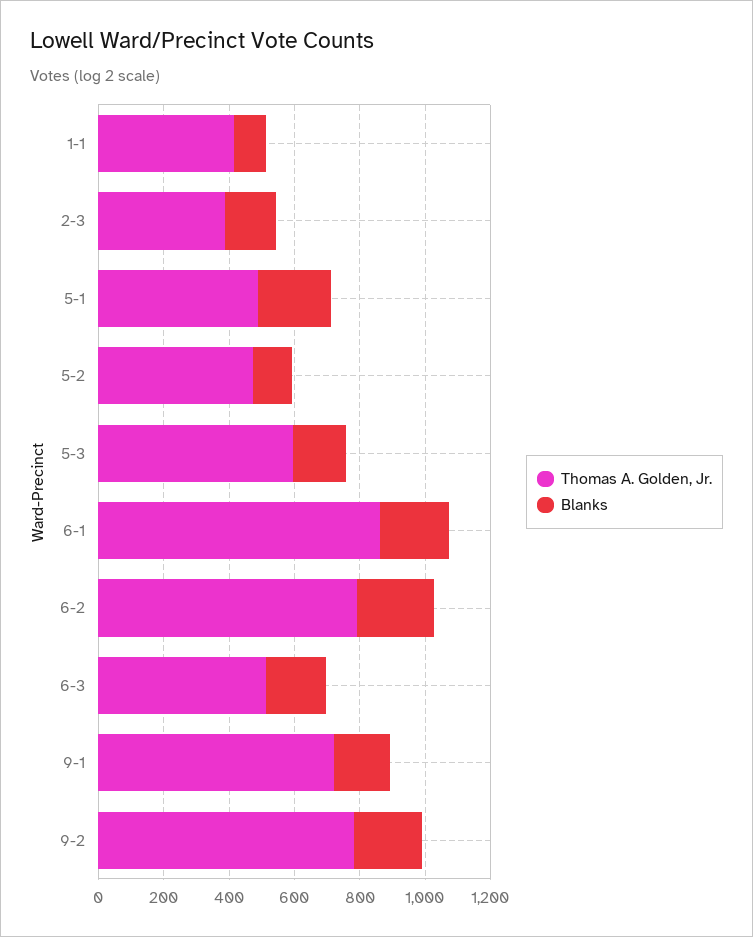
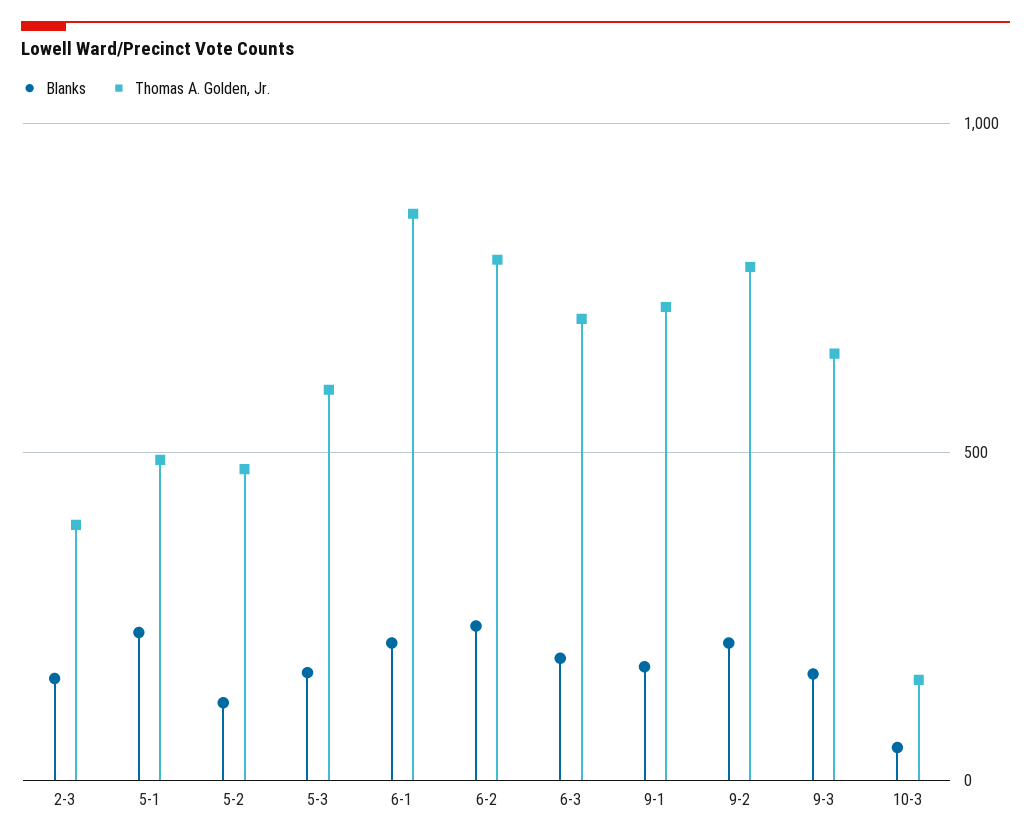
Thomas A. Golden, Jr., 1-1: 400 -> none
Blanks, 1-1: 100 -> none
Thomas A. Golden, Jr., 6-3: 500 -> 700
Blanks, 9-3: none -> 150
Thomas A. Golden, Jr., 9-3: none -> 650
Blanks, 10-3: none -> 50
Thomas A. Golden, Jr., 10-3: none -> 150

